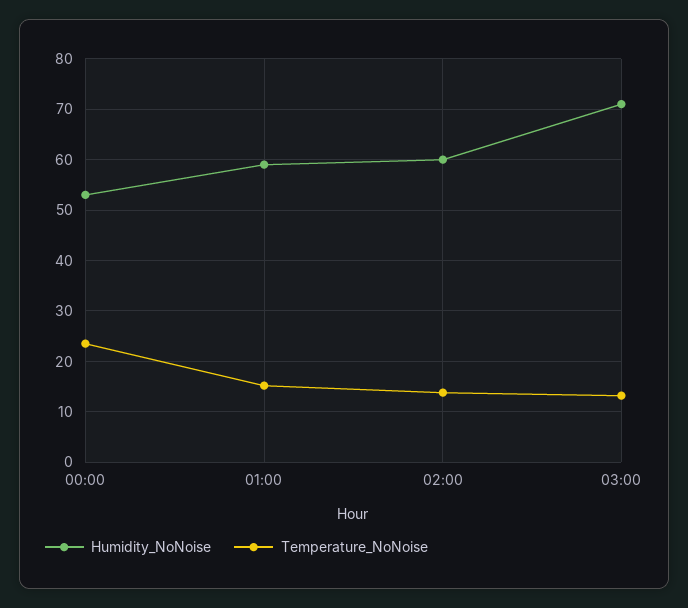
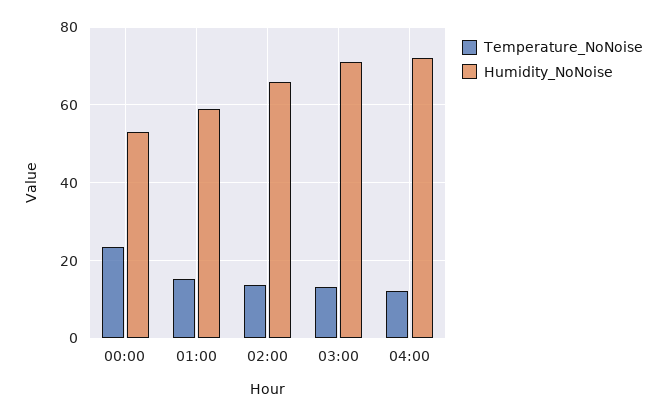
Humidity_NoNoise, 02:00: 60 -> 66
Temperature_NoNoise, 04:00: none -> 12
Humidity_NoNoise, 04:00: none -> 72

